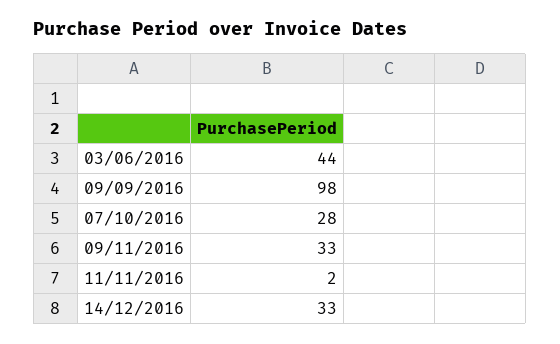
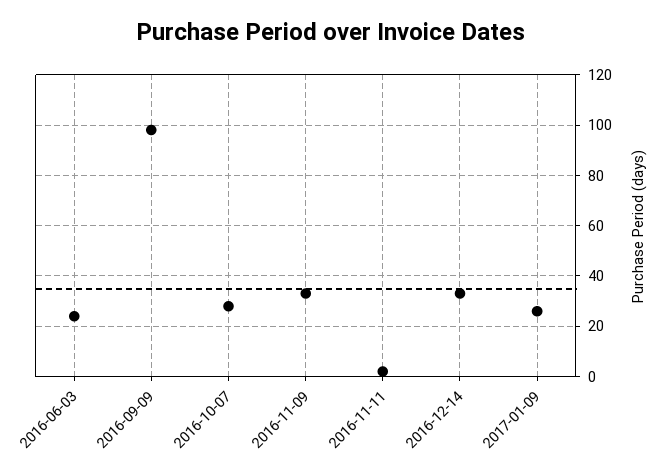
03/06/2016: 44 -> 25
2017-01-09: none -> 25

